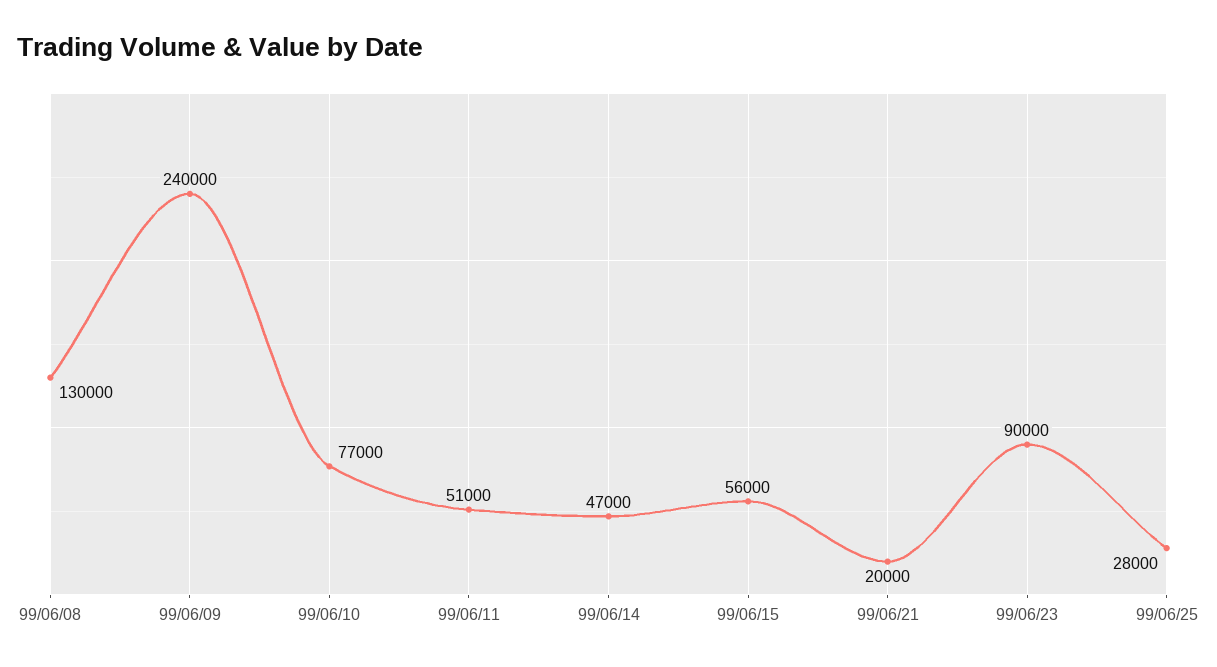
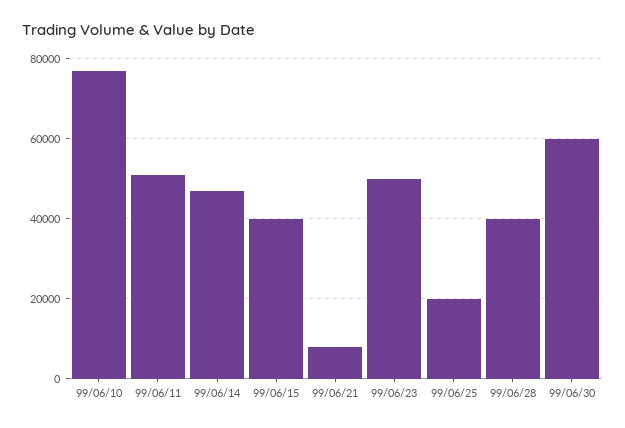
99/06/08: 130000 -> none
99/06/09: 240000 -> none
99/06/15: 56000 -> 40000
99/06/21: 20000 -> 8000
99/06/23: 90000 -> 50000
99/06/25: 28000 -> 20000
99/06/28: none -> 40000
99/06/30: none -> 60000

